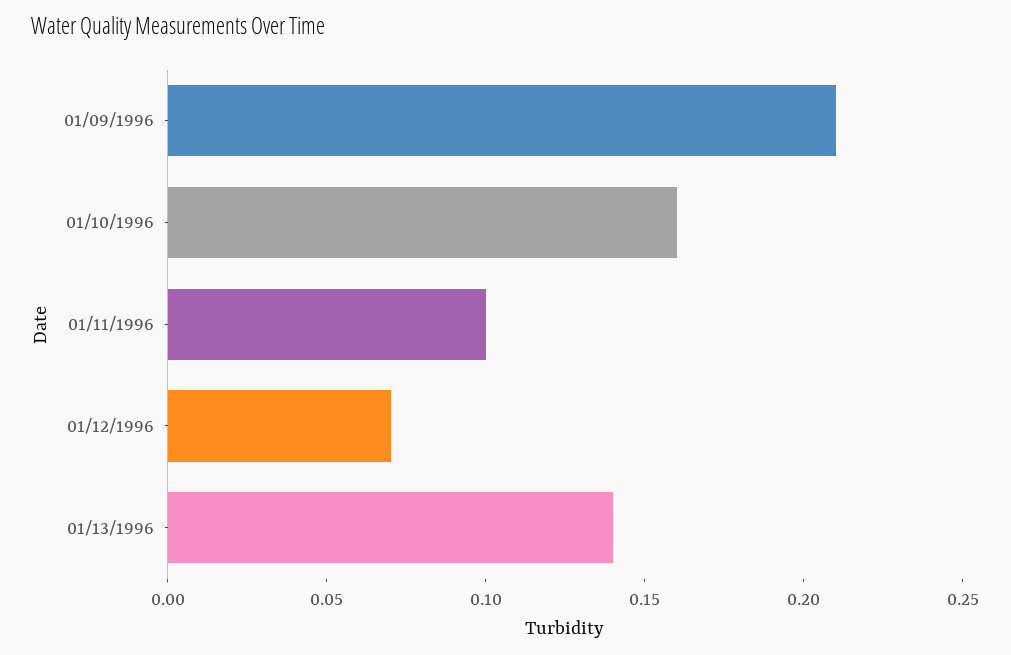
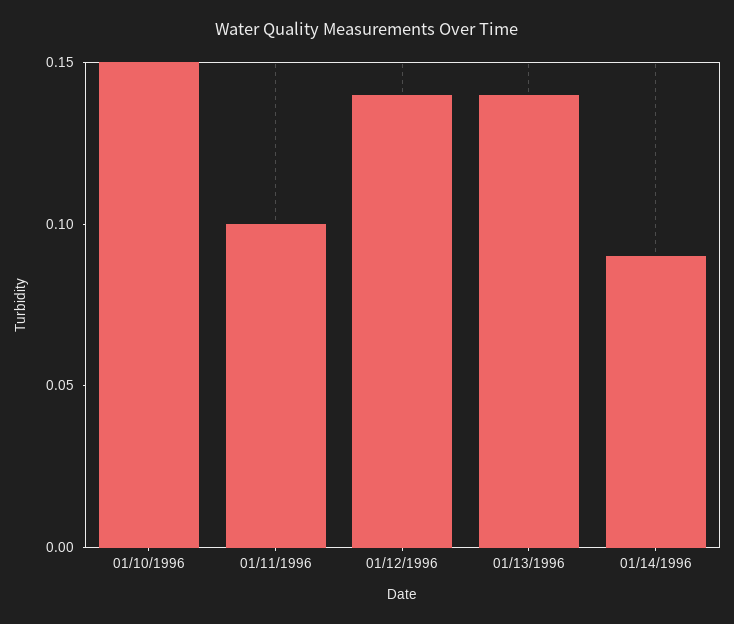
01/09/1996: 0.21 -> none
01/10/1996: 0.16 -> 0.15
01/12/1996: 0.07 -> 0.14
01/14/1996: none -> 0.09

